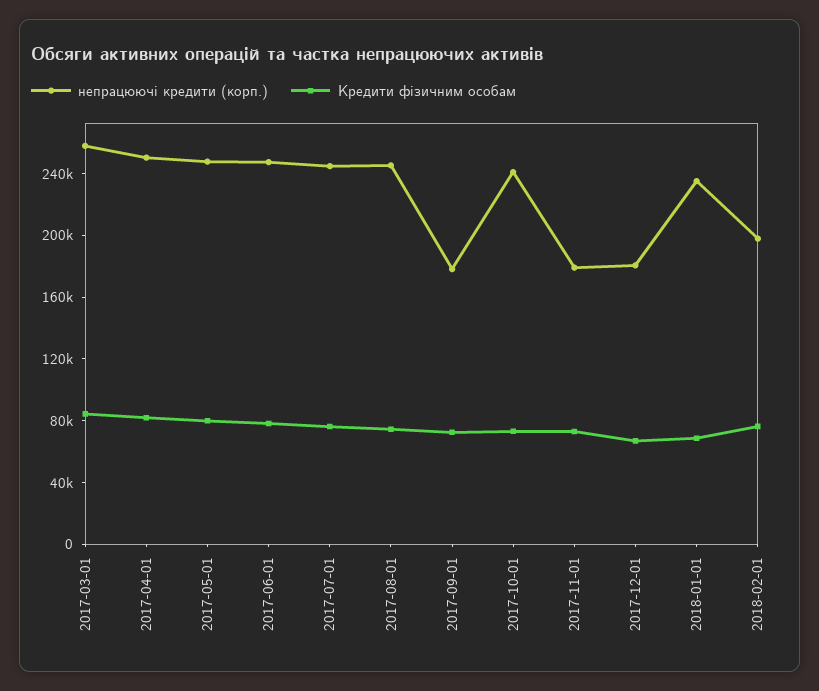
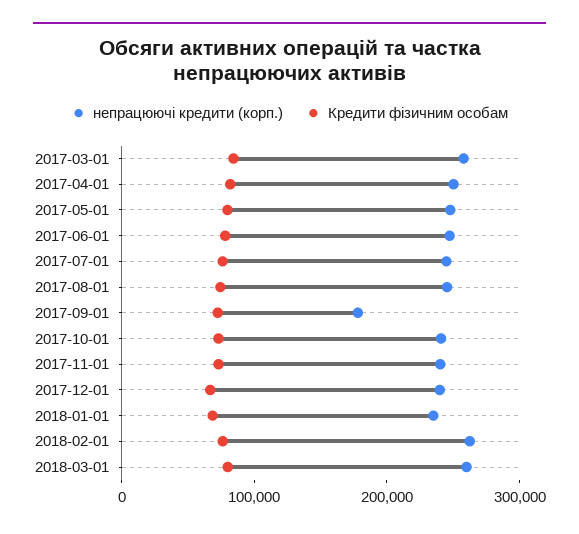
непрацюючі кредити (корп.), 2017-11-01: 180000 -> 240000
непрацюючі кредити (корп.), 2017-12-01: 180000 -> 240000
непрацюючі кредити (корп.), 2018-02-01: 200000 -> 260000
непрацюючі кредити (корп.), 2018-03-01: none -> 260000
Кредити фізичним особам, 2018-03-01: none -> 80000

